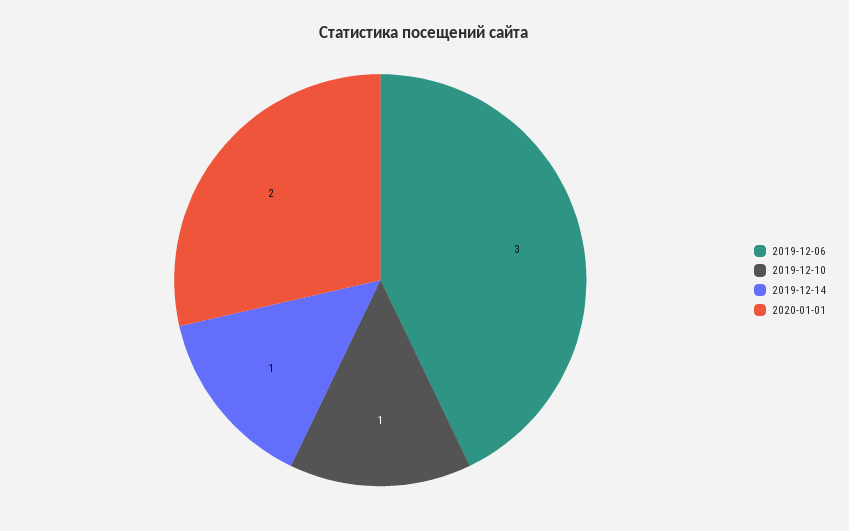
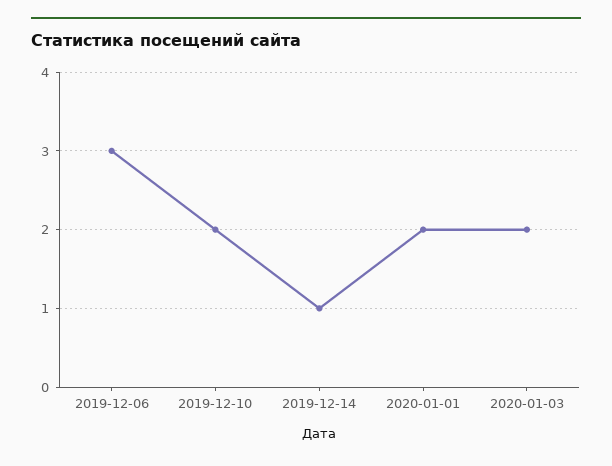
2019-12-10: 1 -> 2
2020-01-03: none -> 2

